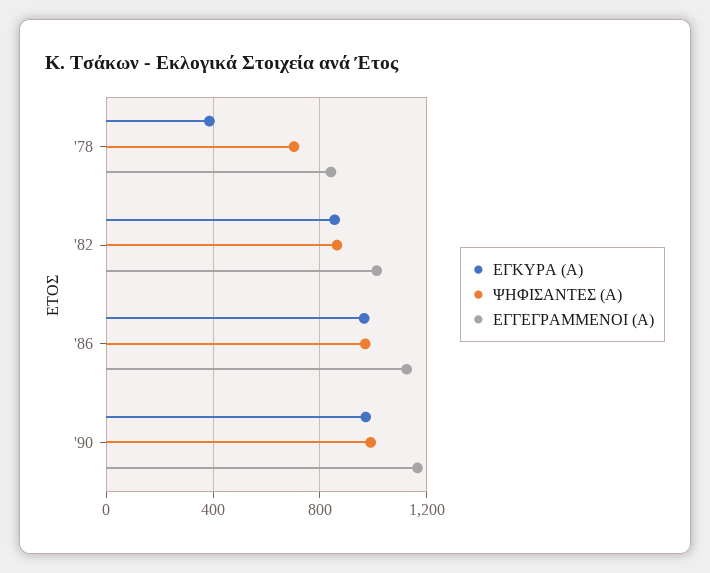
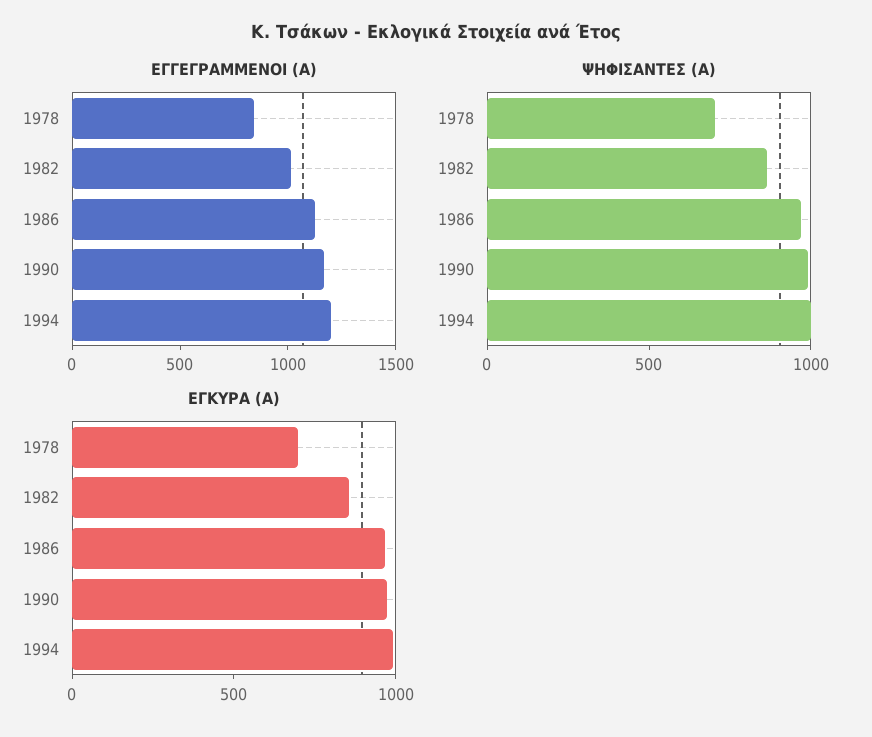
ΕΓΚΥΡΑ (Α), '78: 400 -> 700
ΕΓΓΕΓΡΑΜΜΕΝΟΙ (Α), 1994: none -> 1200
ΨΗΦΙΣΑΝΤΕΣ (Α), 1994: none -> 1000
ΕΓΚΥΡΑ (Α), 1994: none -> 1000

